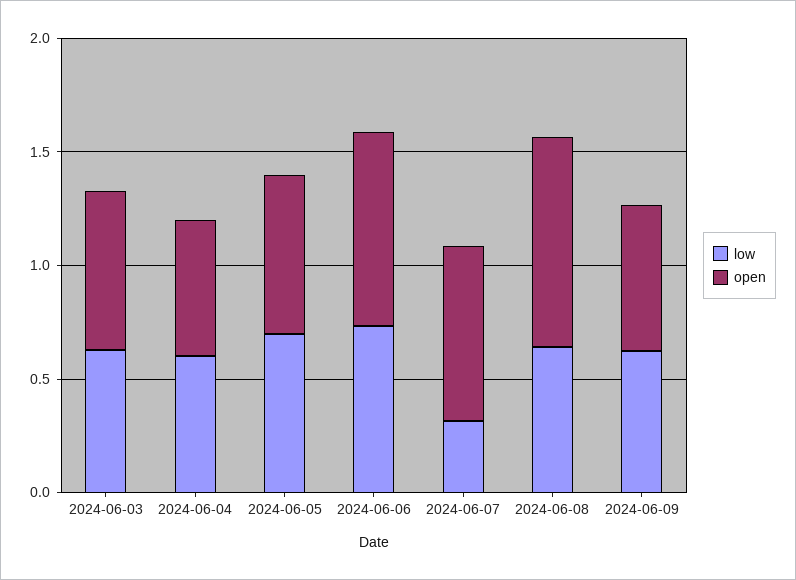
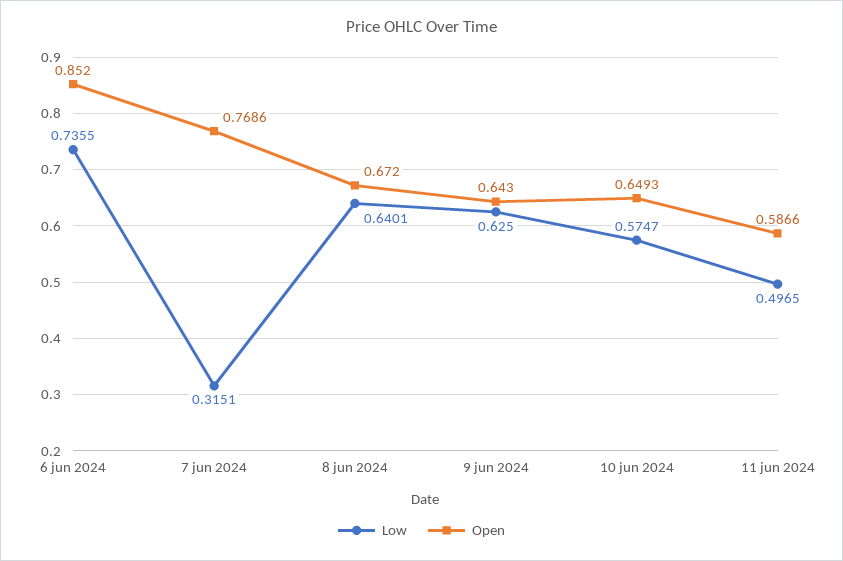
low, 2024-06-03: 0.6 -> none
open, 2024-06-03: 0.7 -> none
low, 2024-06-04: 0.6 -> none
open, 2024-06-04: 0.6 -> none
low, 2024-06-05: 0.7 -> none
open, 2024-06-05: 0.7 -> none
open, 2024-06-08: 0.9 -> 0.672
low, 10 jun 2024: none -> 0.5747
open, 10 jun 2024: none -> 0.6493
low, 11 jun 2024: none -> 0.4965
open, 11 jun 2024: none -> 0.5866

